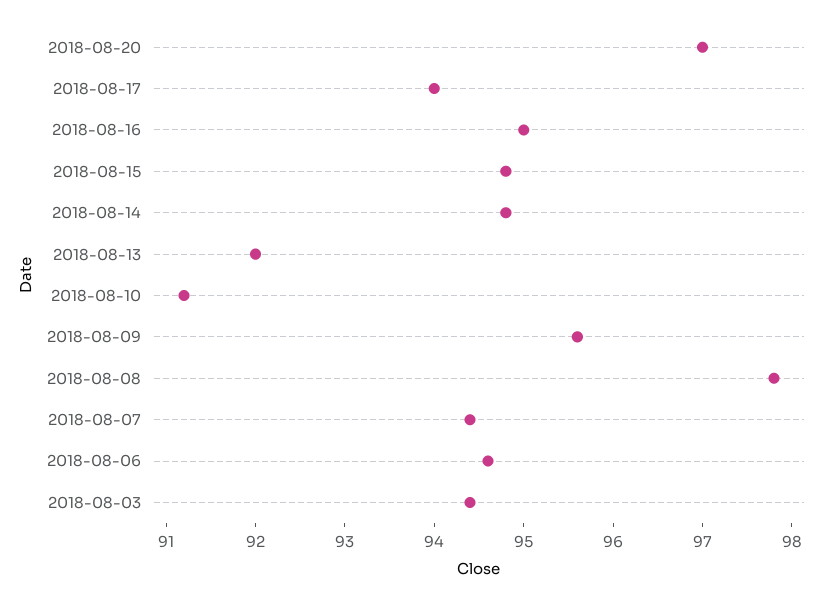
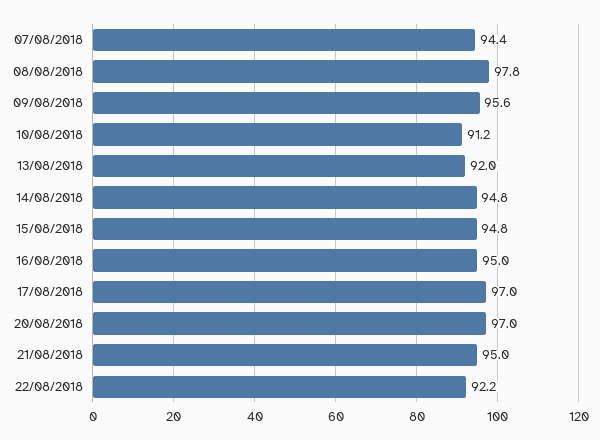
2018-08-17: 94 -> 97
2018-08-06: 94.6 -> none
2018-08-03: 94.4 -> none
21/08/2018: none -> 95
22/08/2018: none -> 92.2

